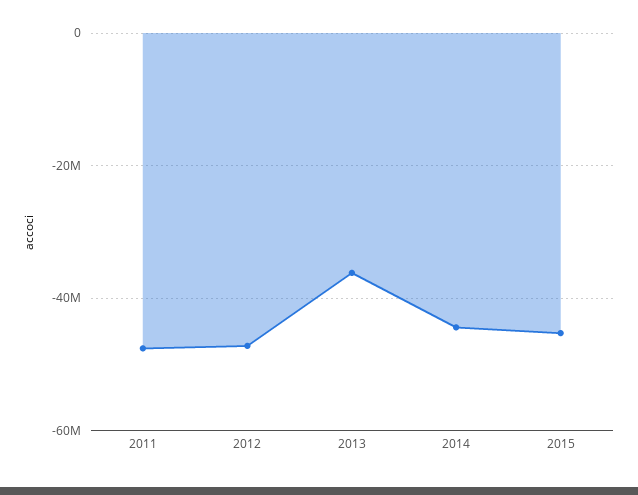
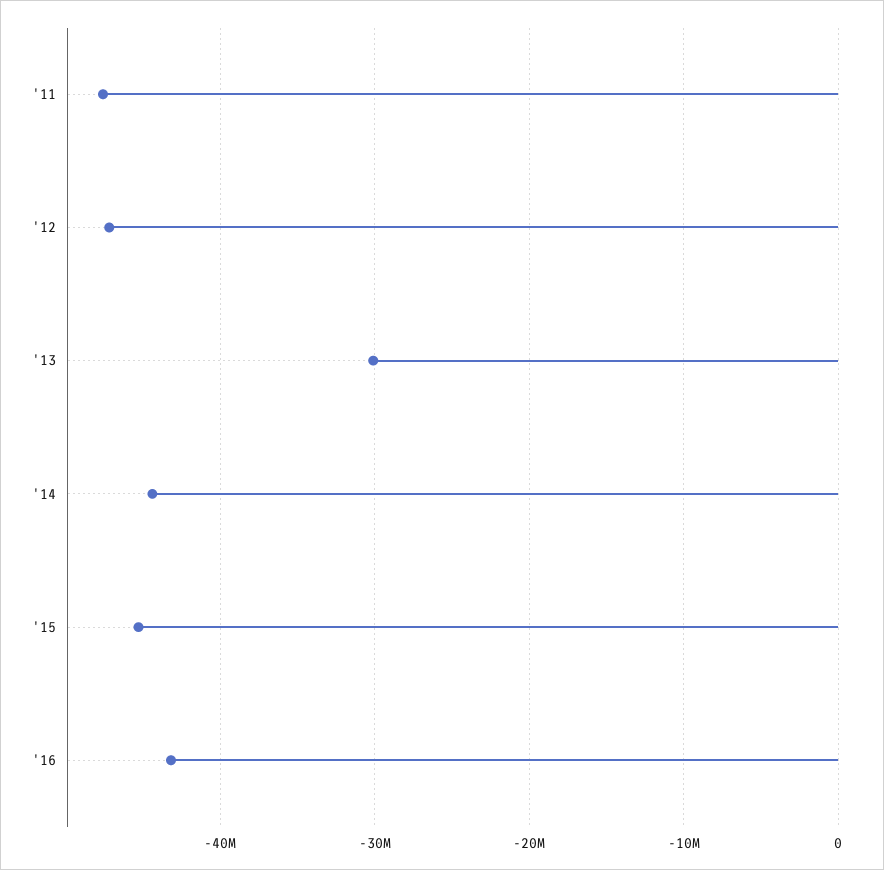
2013: -36000000 -> -30000000
'16: none -> -43000000

